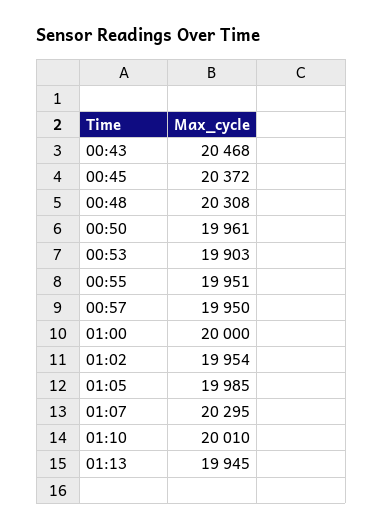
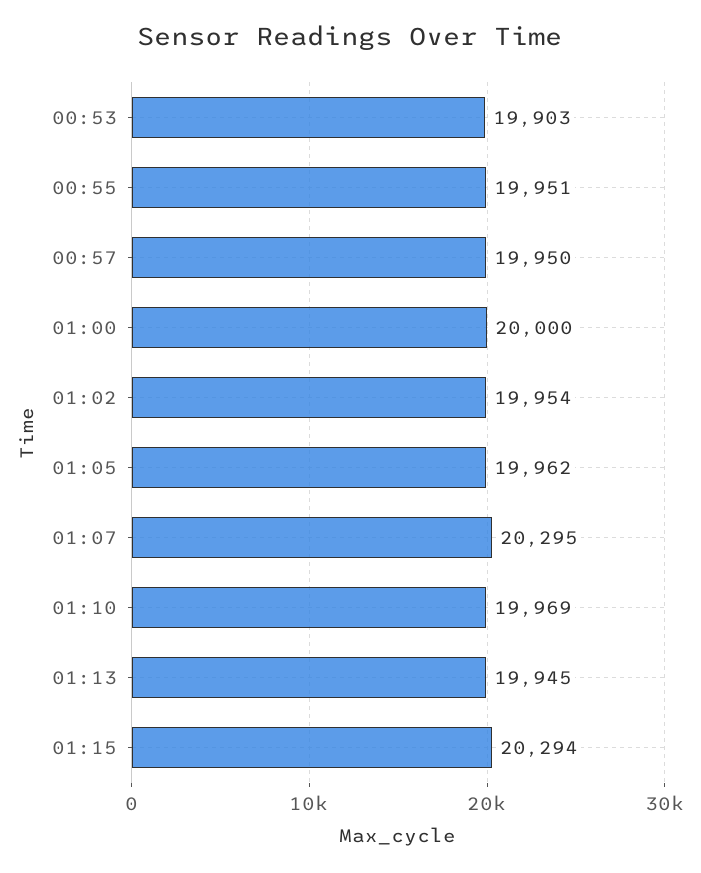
00:43: 20468 -> none
00:45: 20372 -> none
00:48: 20308 -> none
00:50: 19961 -> none
01:05: 19985 -> 19962
01:10: 20010 -> 19969
01:15: none -> 20294

